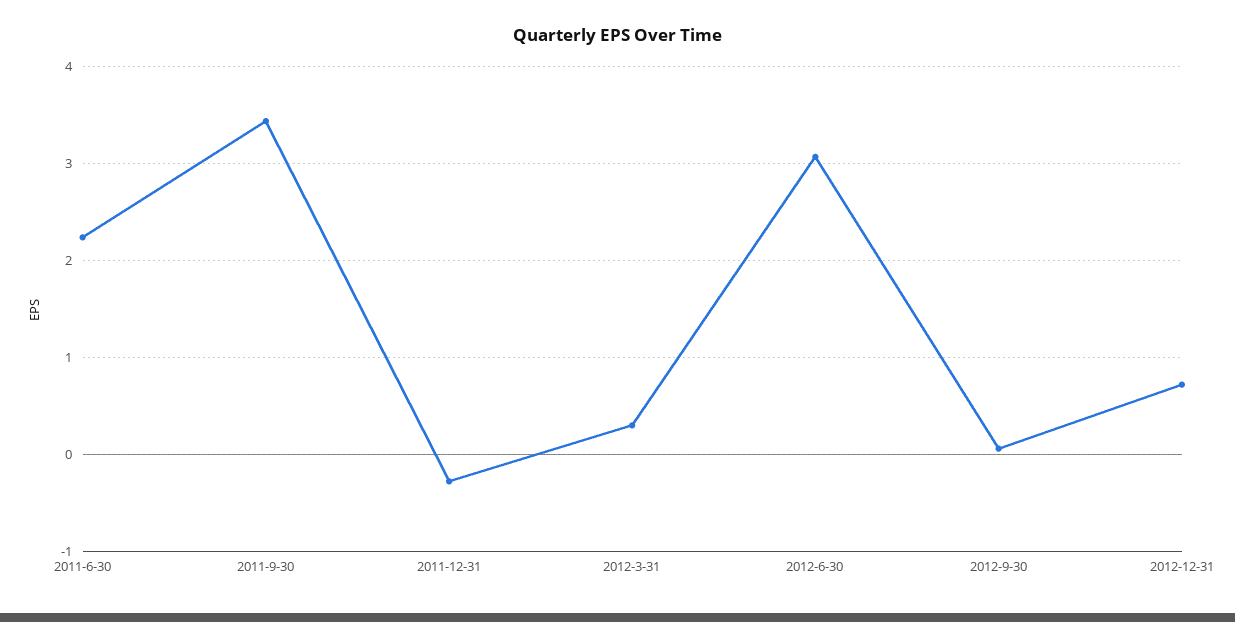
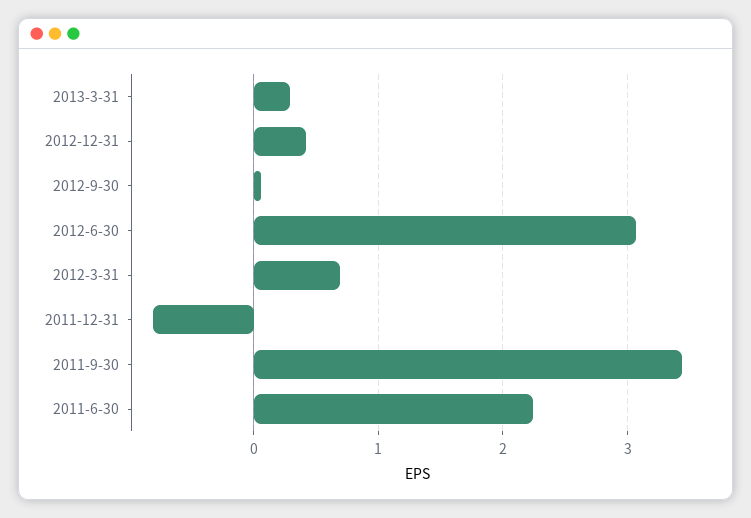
2011-12-31: -0.3 -> -0.8
2012-3-31: 0.3 -> 0.7
2012-12-31: 0.7 -> 0.4
2013-3-31: none -> 0.3

